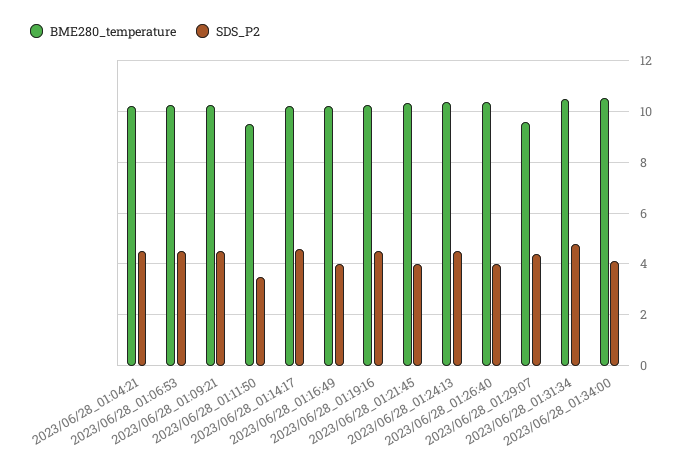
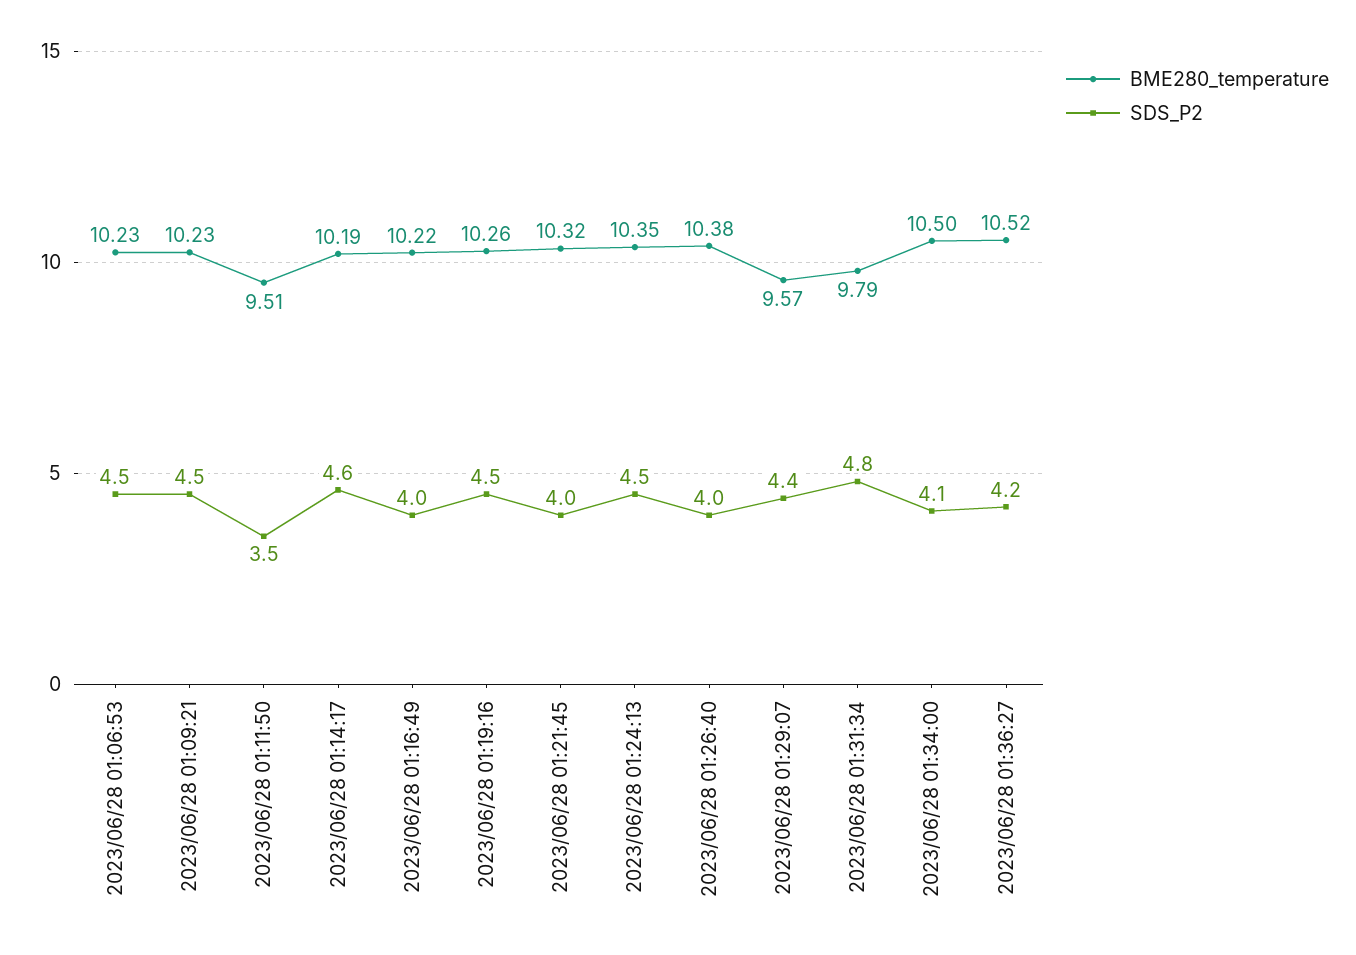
BME280_temperature, 2023/06/28_01:04:21: 10.25 -> none
SDS_P2, 2023/06/28_01:04:21: 4.5 -> none
BME280_temperature, 2023/06/28_01:31:34: 10.5 -> 9.79
BME280_temperature, 2023/06/28 01:36:27: none -> 10.52
SDS_P2, 2023/06/28 01:36:27: none -> 4.2

